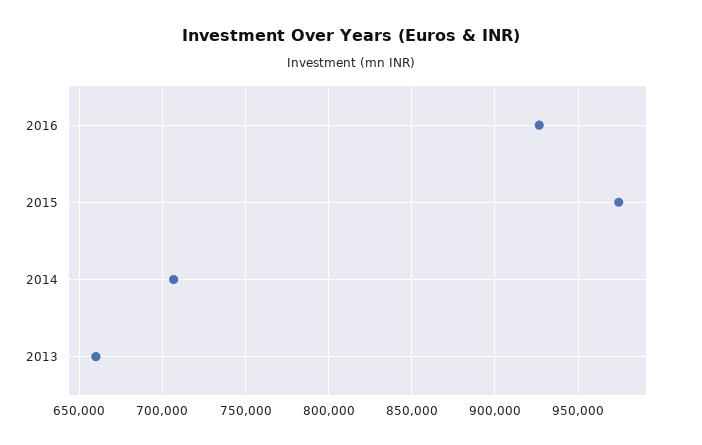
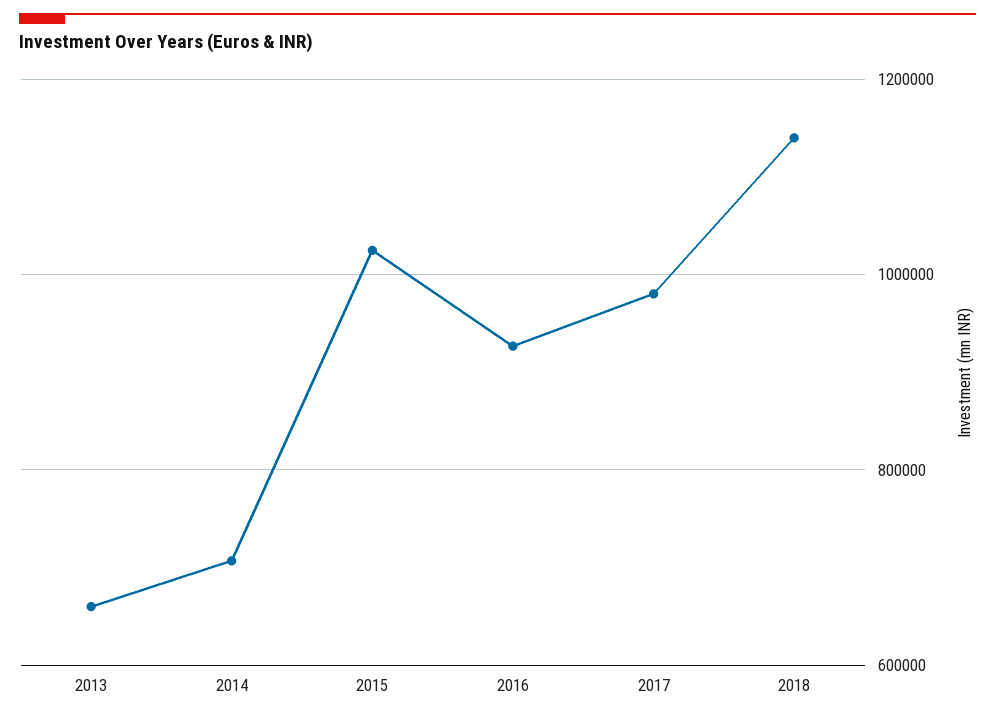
2015: 975000 -> 1020000
2017: none -> 980000
2018: none -> 1140000

